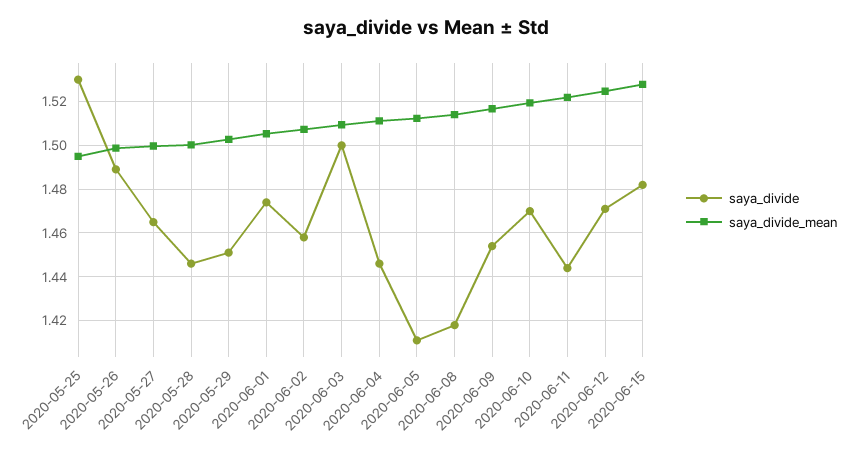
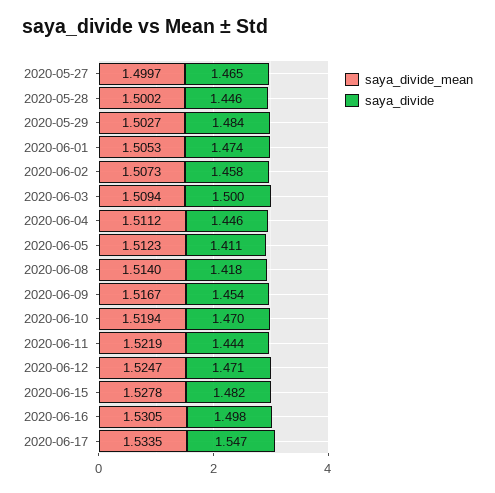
saya_divide, 2020-05-25: 1.53 -> none
saya_divide_mean, 2020-05-25: 1.495 -> none
saya_divide, 2020-05-26: 1.49 -> none
saya_divide_mean, 2020-05-26: 1.5 -> none
saya_divide, 2020-05-29: 1.45 -> 1.484
saya_divide_mean, 2020-06-16: none -> 1.5305
saya_divide, 2020-06-16: none -> 1.498
saya_divide_mean, 2020-06-17: none -> 1.5335
saya_divide, 2020-06-17: none -> 1.547

